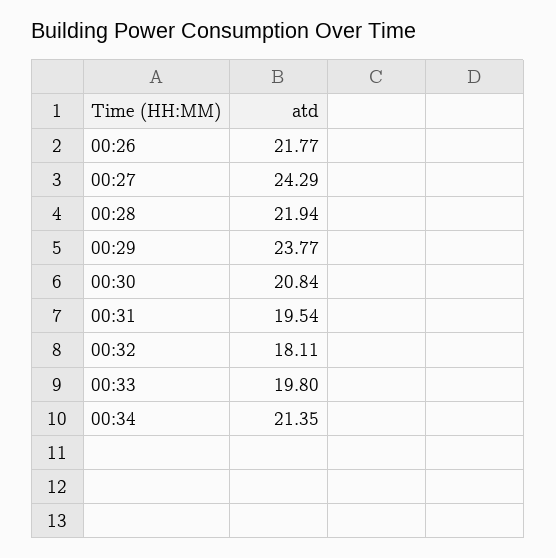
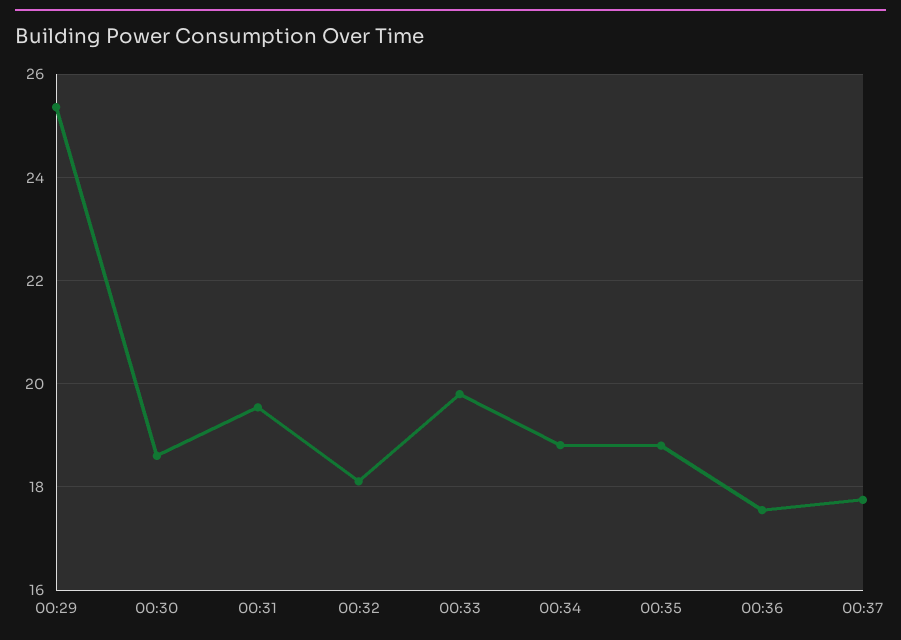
00:26: 21.77 -> none
00:27: 24.29 -> none
00:28: 21.94 -> none
00:29: 23.77 -> 25.4
00:30: 20.84 -> 18.6
00:34: 21.35 -> 18.8
00:35: none -> 18.8
00:36: none -> 17.6
00:37: none -> 17.8

